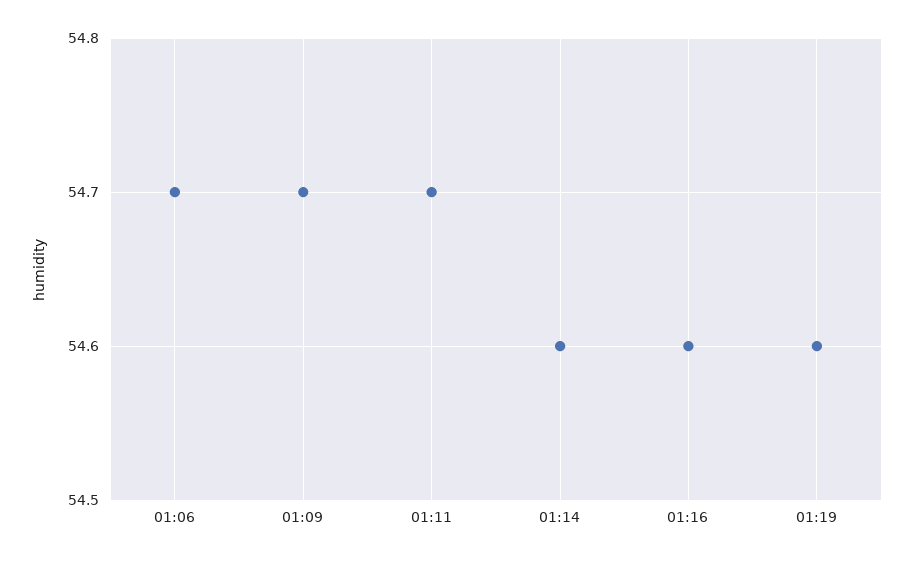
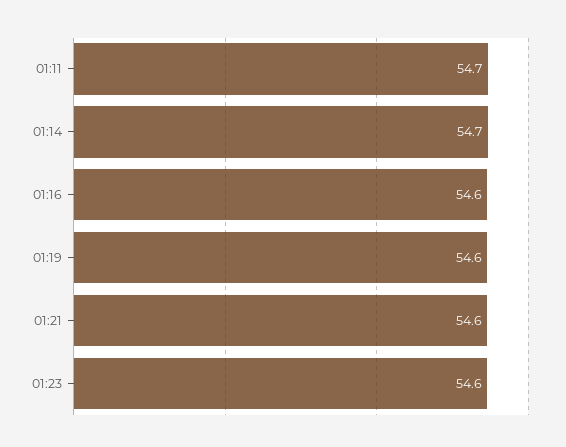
01:06: 54.7 -> none
01:09: 54.7 -> none
01:14: 54.6 -> 54.7
01:21: none -> 54.6
01:23: none -> 54.6

